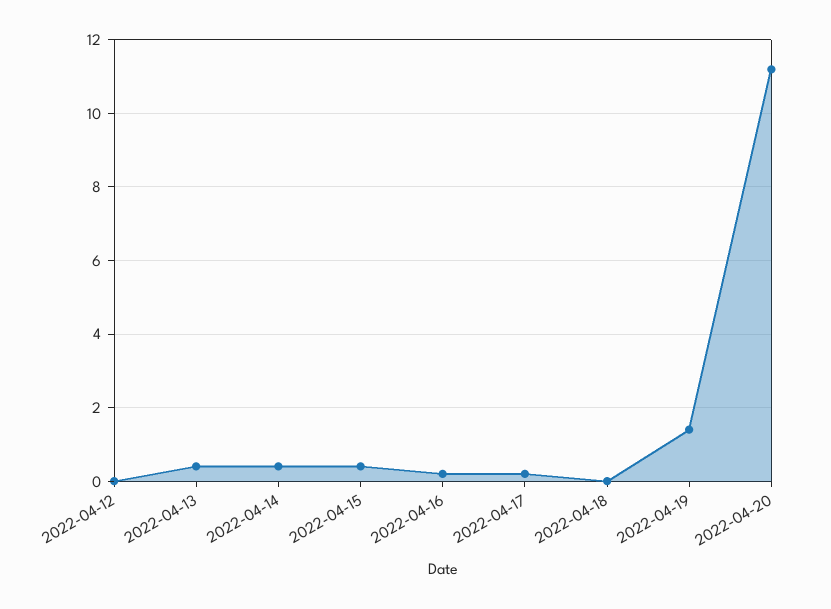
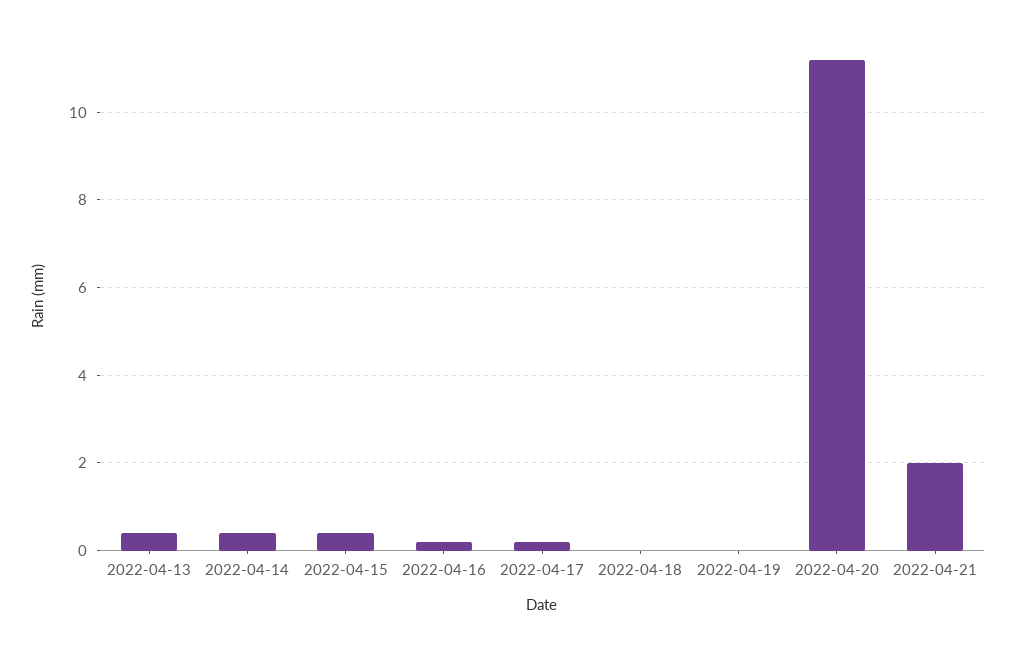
2022-04-12: 0 -> none
2022-04-19: 1.5 -> 0
2022-04-21: none -> 2

